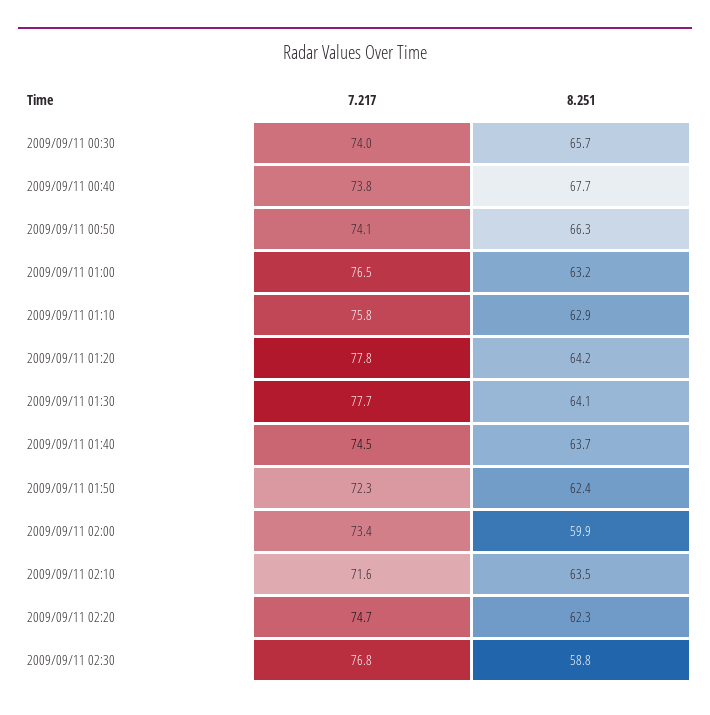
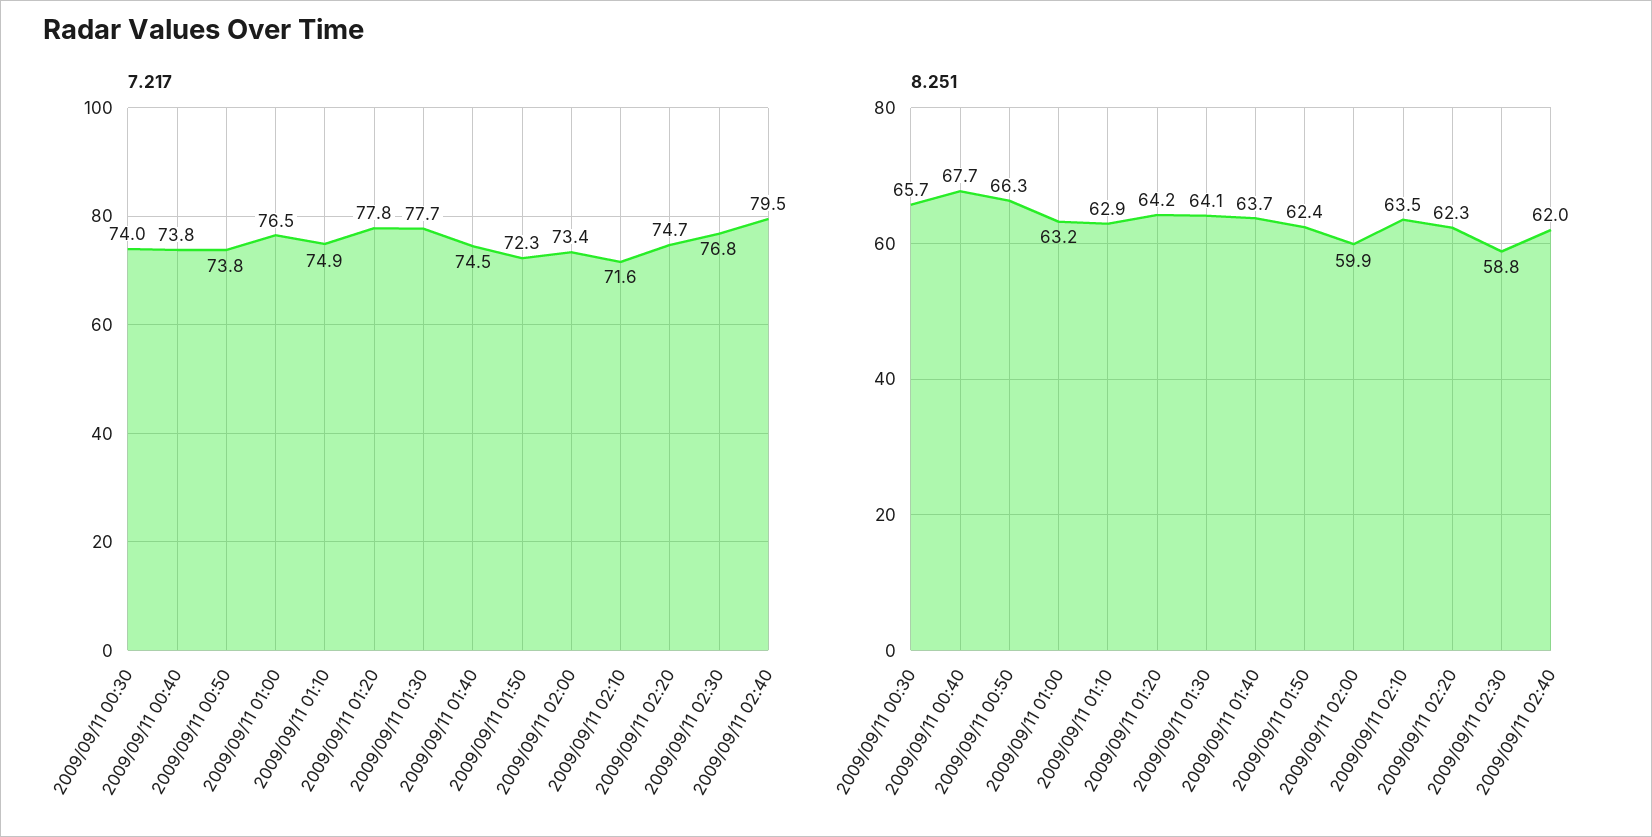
7.217, 2009/09/11 00:50: 74.1 -> 73.8
7.217, 2009/09/11 01:10: 75.8 -> 74.9
7.217, 2009/09/11 02:40: none -> 79.5
8.251, 2009/09/11 02:40: none -> 62

